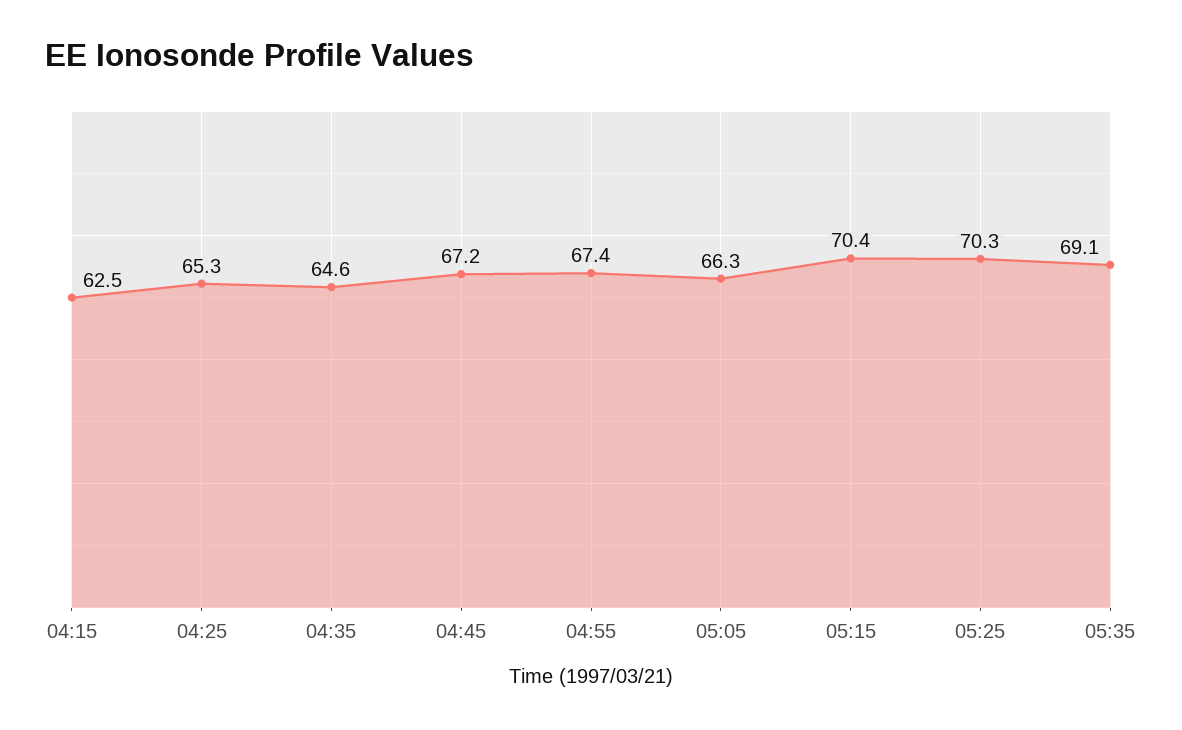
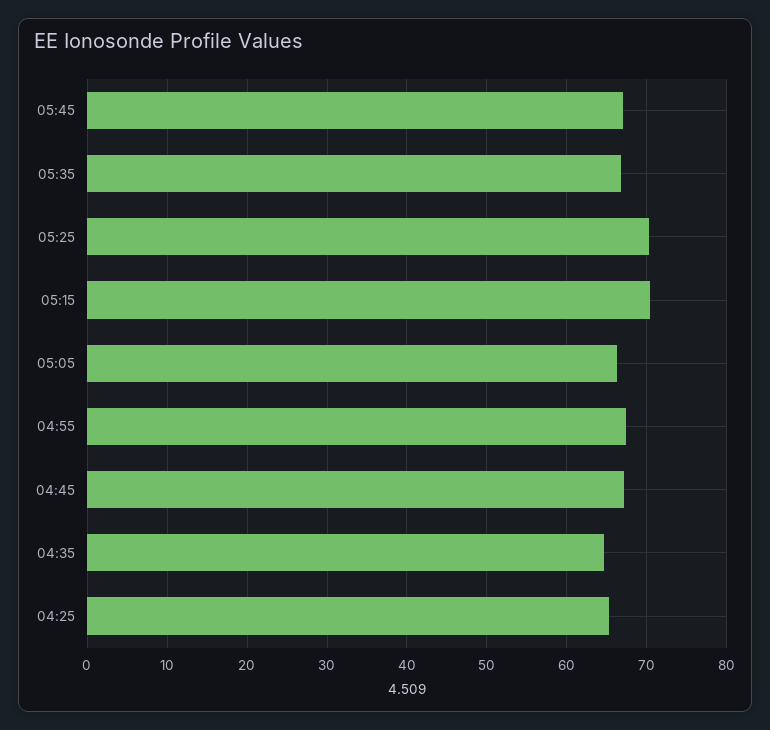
04:15: 62.5 -> none
05:35: 69.1 -> 67
05:45: none -> 67

